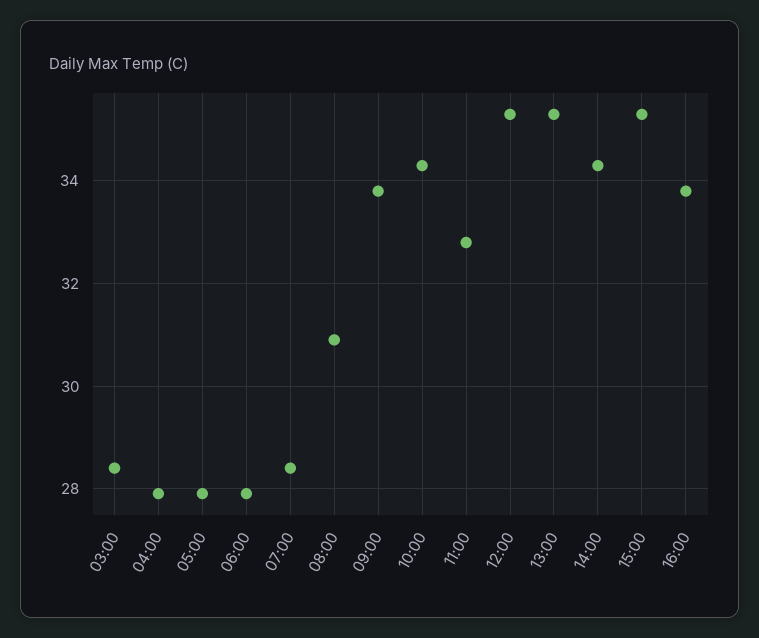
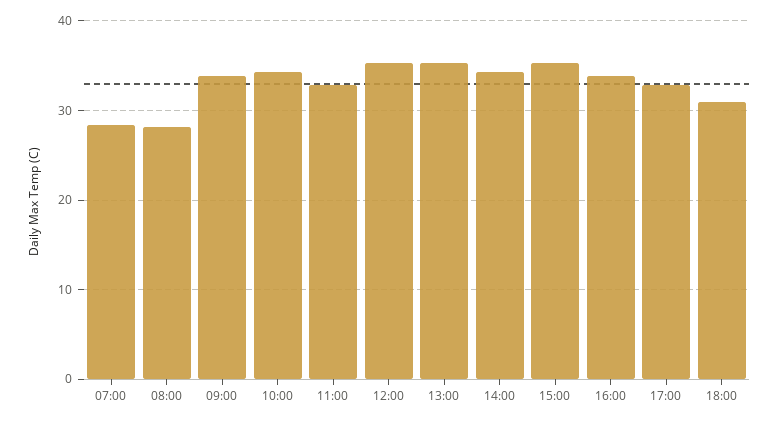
03:00: 28.5 -> none
04:00: 28 -> none
05:00: 28 -> none
06:00: 28 -> none
08:00: 31 -> 28
17:00: none -> 33
18:00: none -> 31

